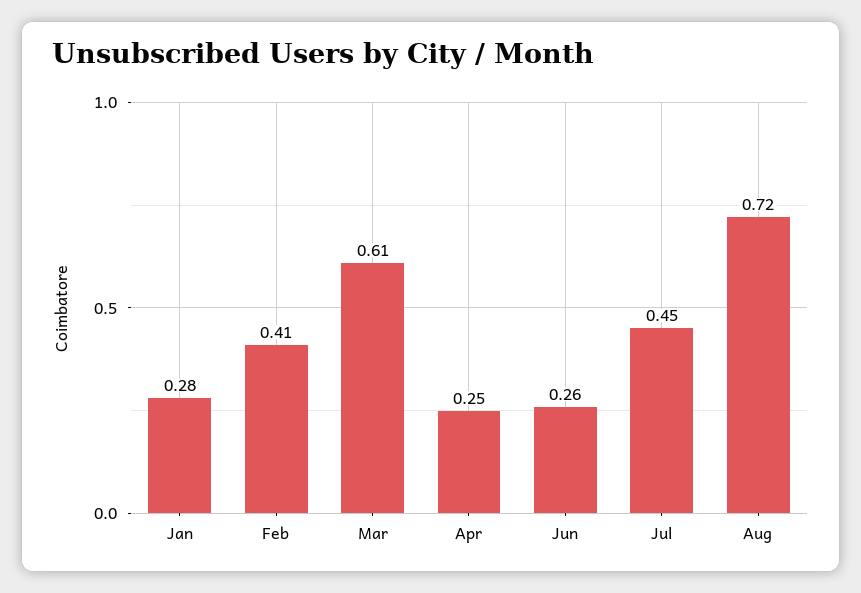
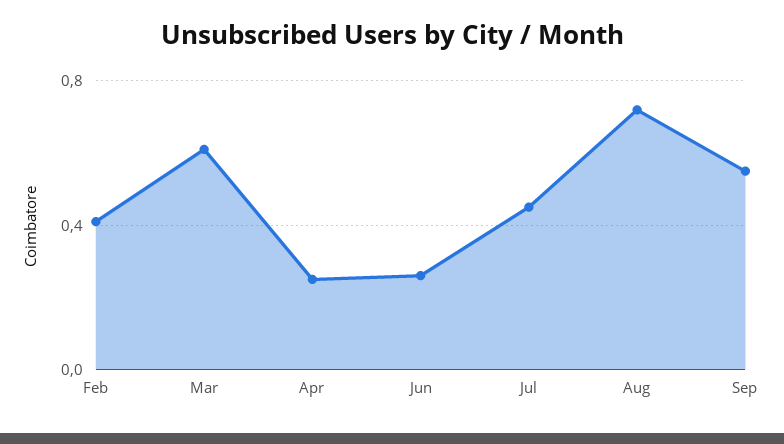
Jan: 0.28 -> none
Sep: none -> 0.55

